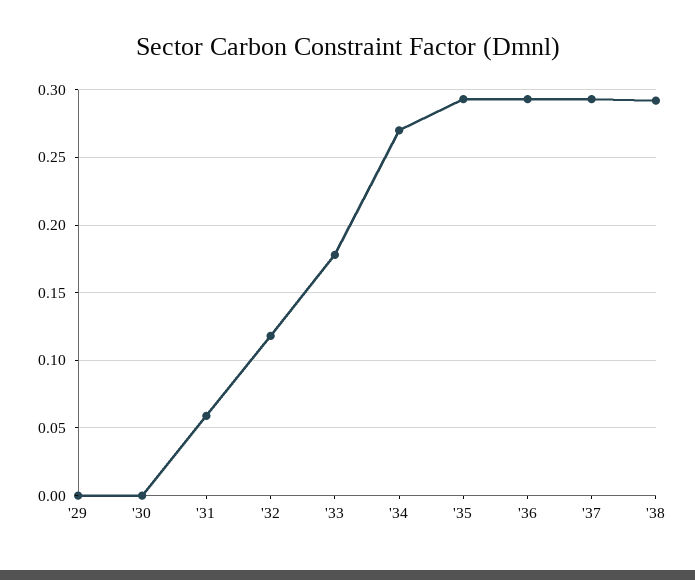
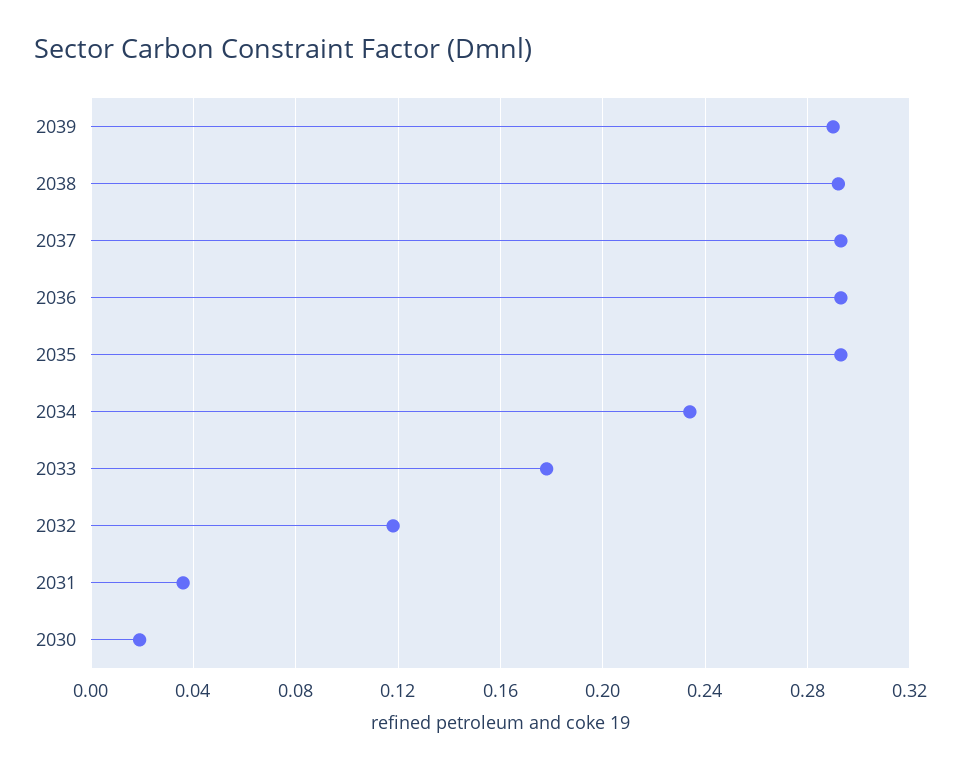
'29: 0 -> none
'30: 0 -> 0.02
'31: 0.06 -> 0.035
'34: 0.27 -> 0.235
2039: none -> 0.29

